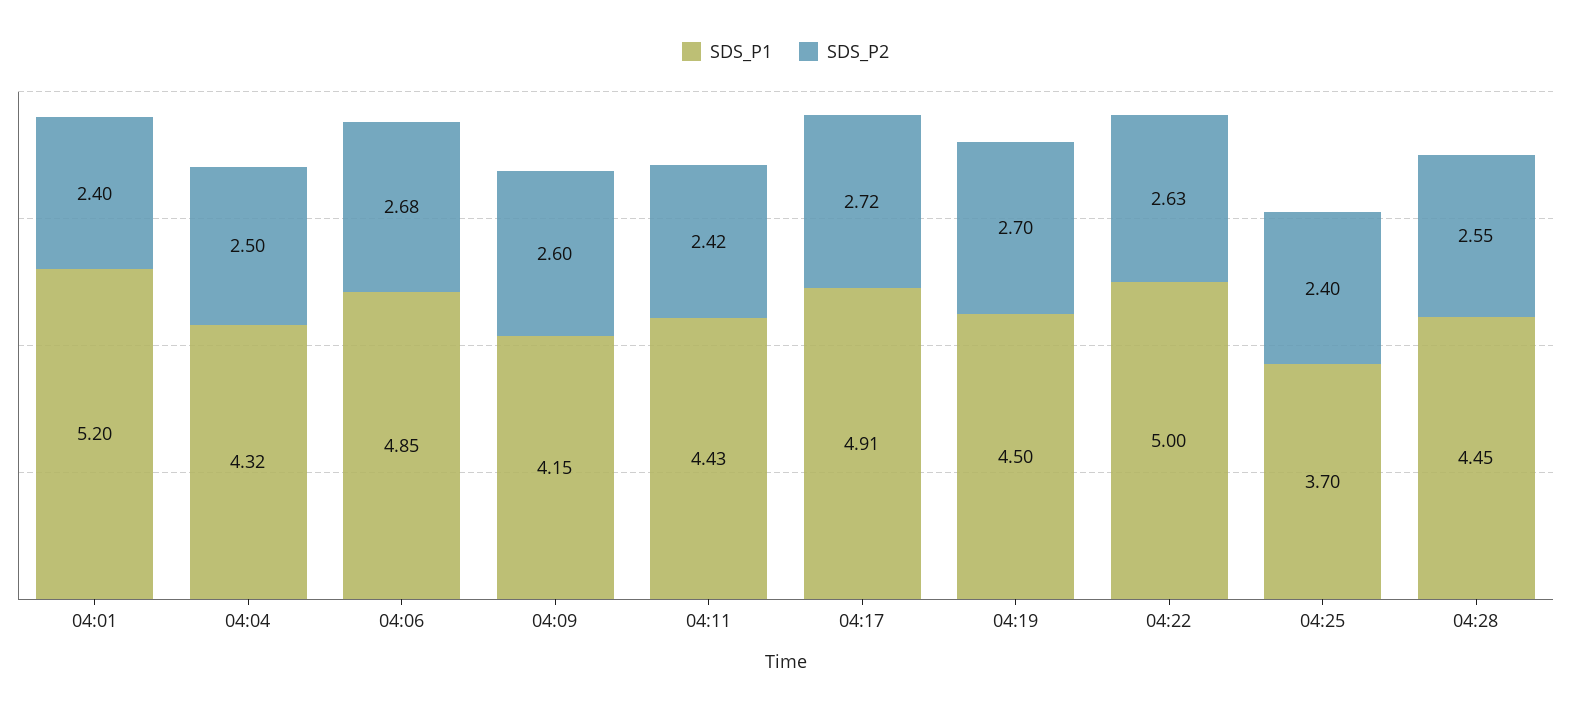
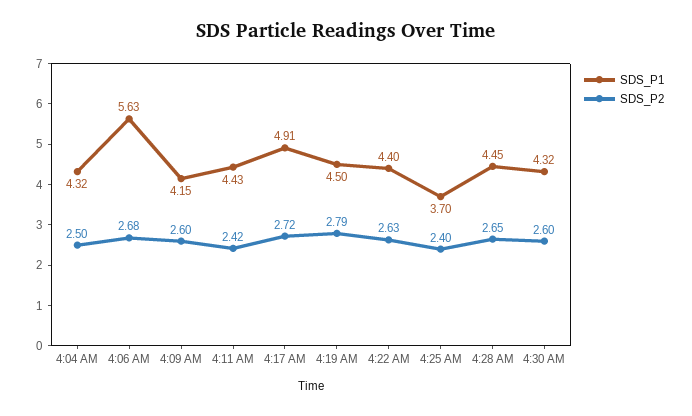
SDS_P1, 04:01: 5.2 -> none
SDS_P2, 04:01: 2.4 -> none
SDS_P1, 04:06: 4.85 -> 5.63
SDS_P2, 04:19: 2.7 -> 2.79
SDS_P1, 04:22: 5 -> 4.4
SDS_P2, 04:28: 2.55 -> 2.65
SDS_P1, 4:30 AM: none -> 4.32
SDS_P2, 4:30 AM: none -> 2.6

